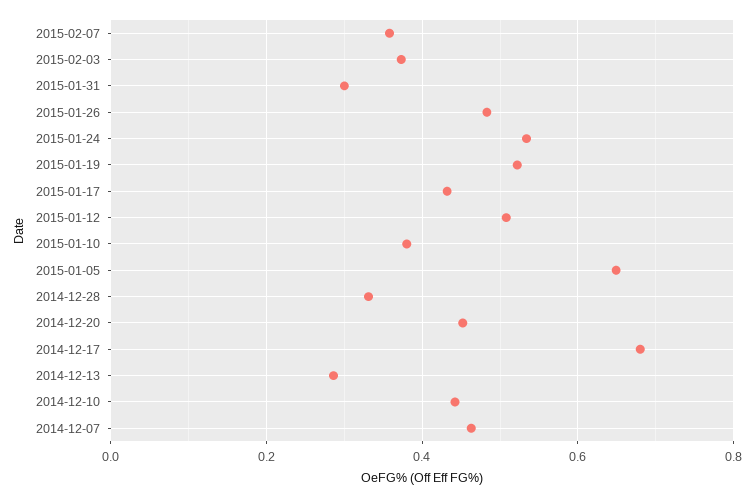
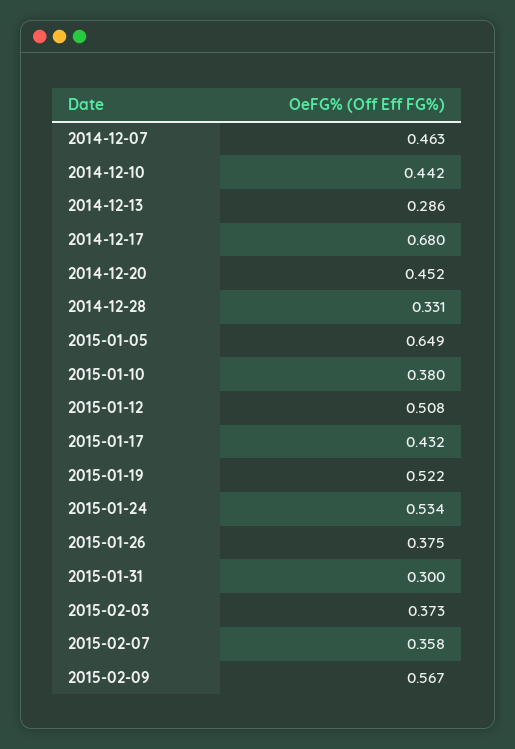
2015-01-26: 0.48 -> 0.375
2015-02-09: none -> 0.567

